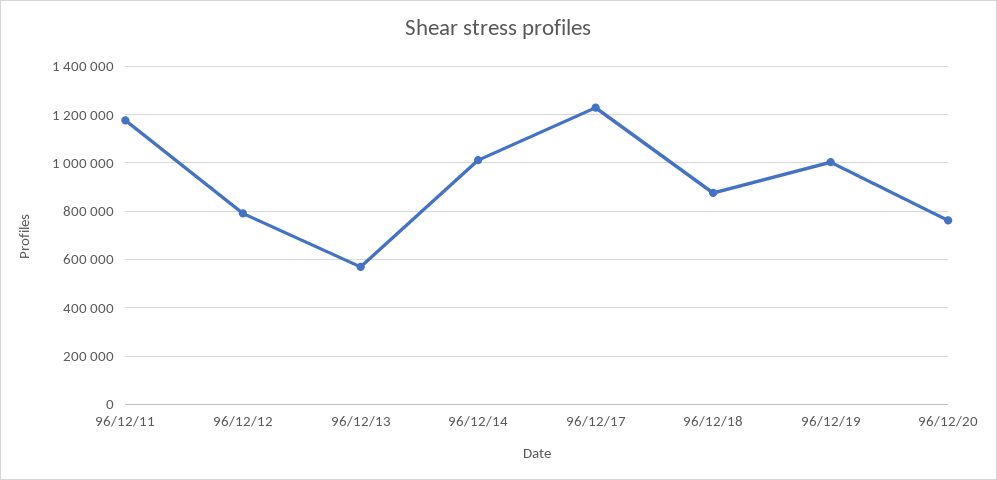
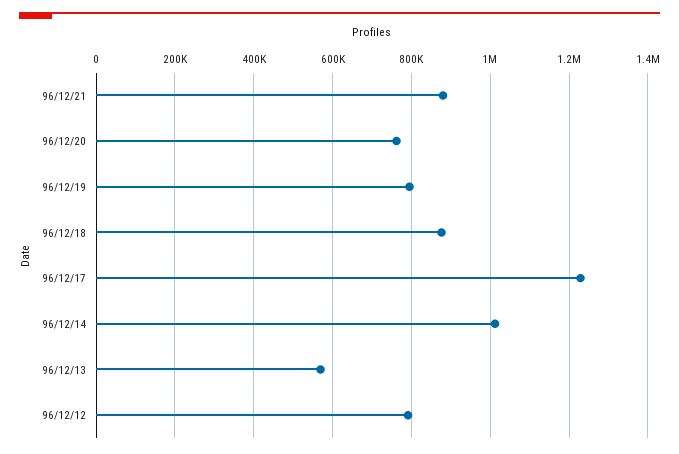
96/12/11: 1175000 -> none
96/12/19: 1000000 -> 800000
96/12/21: none -> 880000

